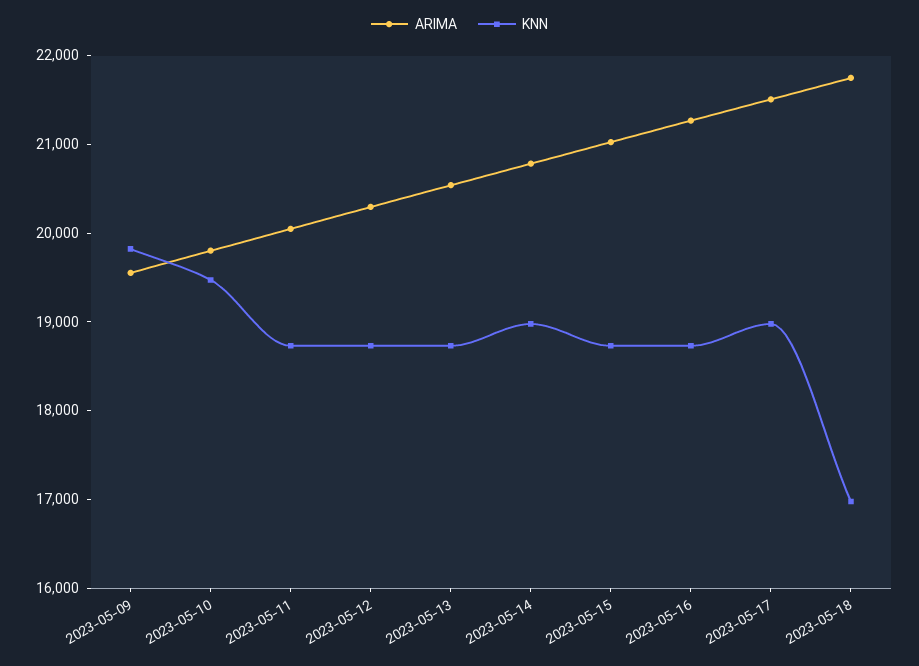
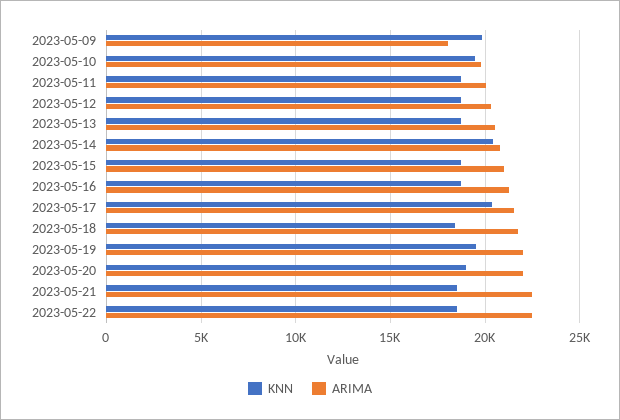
ARIMA, 2023-05-09: 19600 -> 18000
KNN, 2023-05-14: 19000 -> 20500
KNN, 2023-05-17: 19000 -> 20500
KNN, 2023-05-18: 17000 -> 18500
KNN, 2023-05-19: none -> 19500
ARIMA, 2023-05-19: none -> 22000
KNN, 2023-05-20: none -> 19000
ARIMA, 2023-05-20: none -> 22000
KNN, 2023-05-21: none -> 18500
ARIMA, 2023-05-21: none -> 22500
KNN, 2023-05-22: none -> 18500
ARIMA, 2023-05-22: none -> 22500

